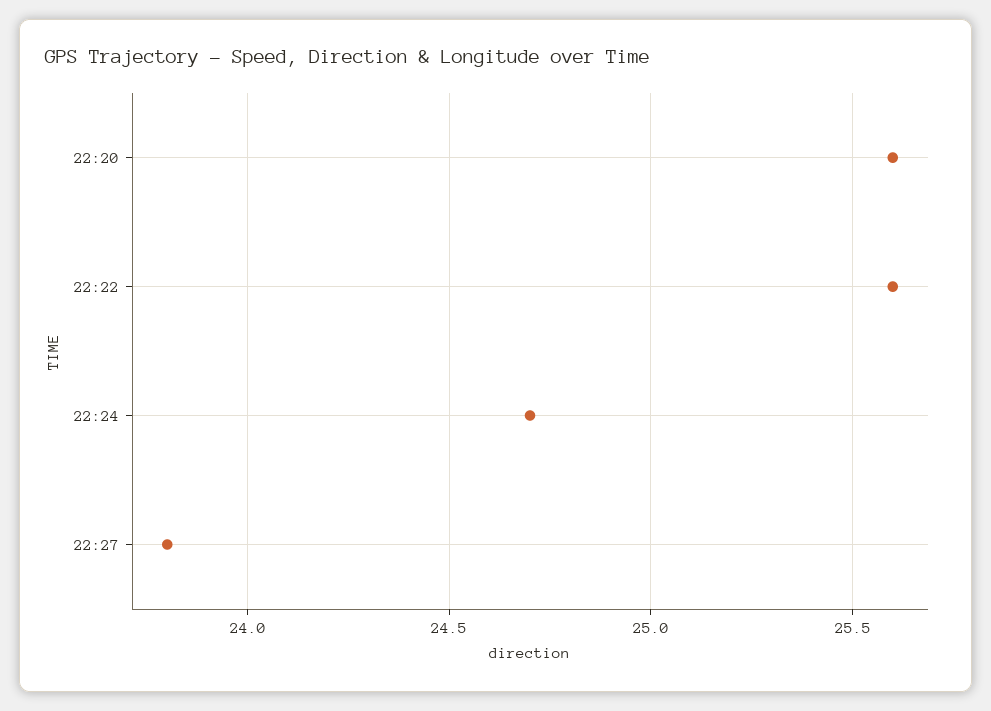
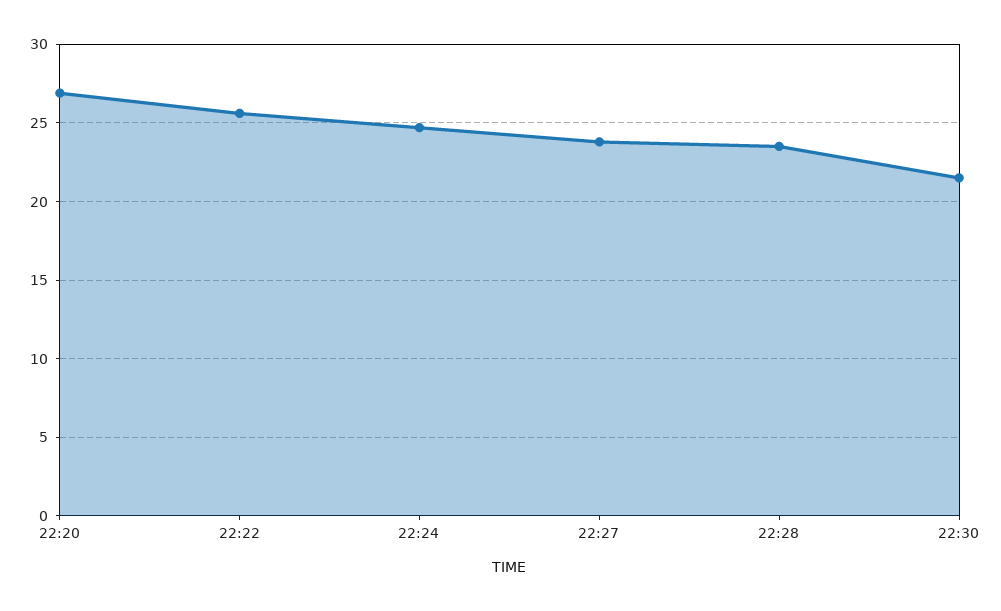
22:20: 25.6 -> 27
22:28: none -> 23.5
22:30: none -> 21.5

